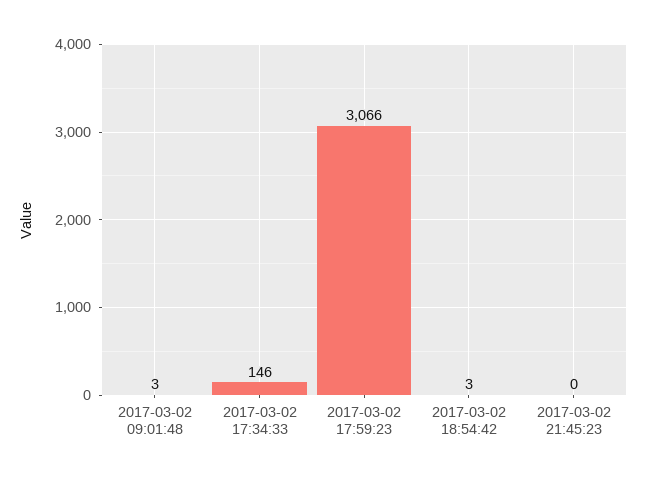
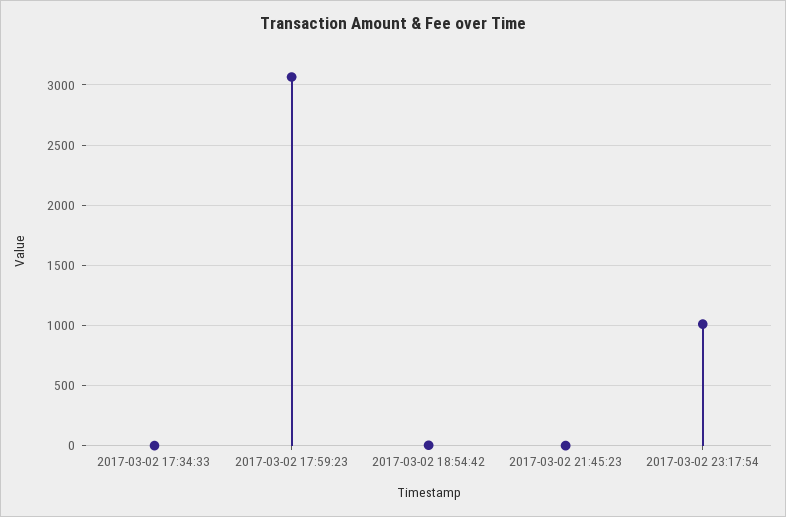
2017-03-02 09:01:48: 3 -> none
2017-03-02 17:34:33: 146 -> 0
2017-03-02 23:17:54: none -> 1000

